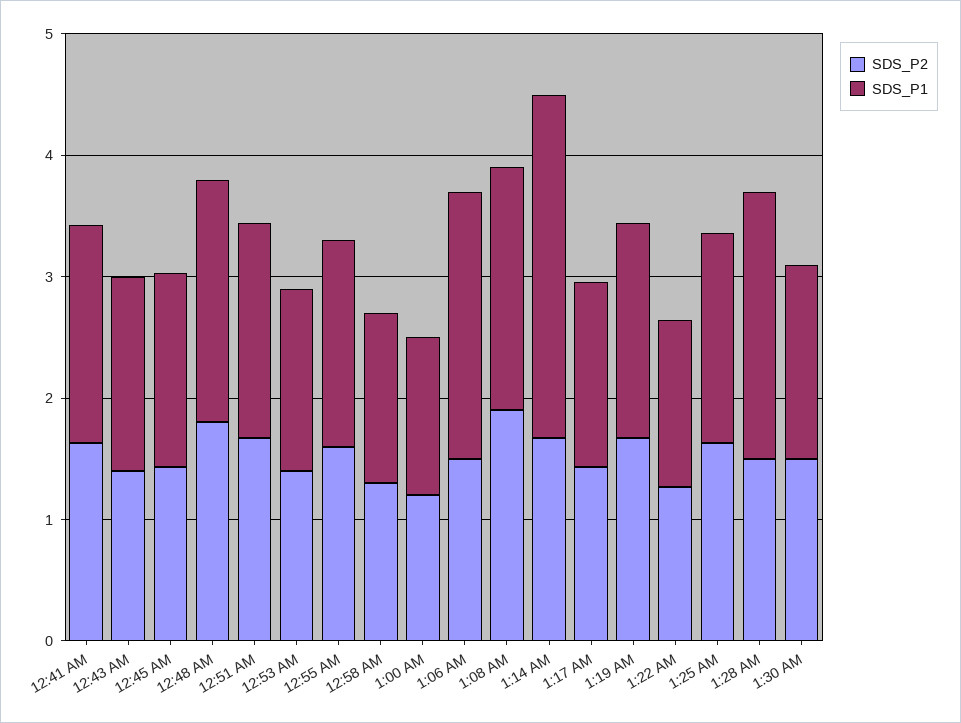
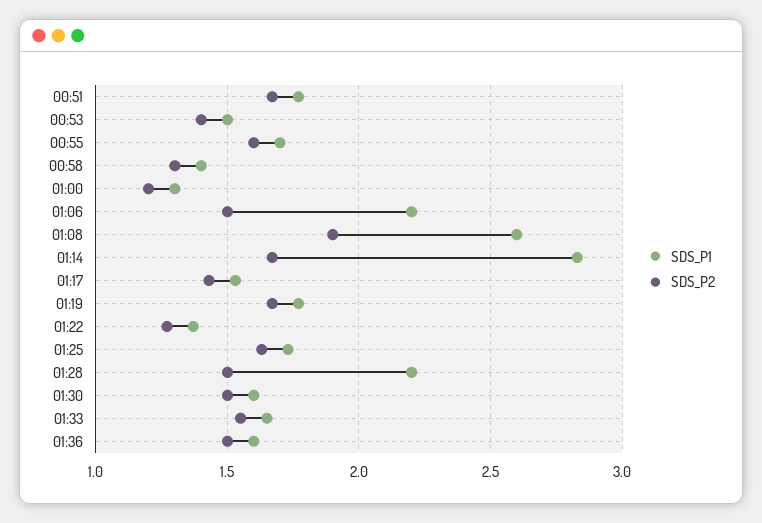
SDS_P2, 12:41 AM: 1.6 -> none
SDS_P1, 12:41 AM: 1.8 -> none
SDS_P2, 12:43 AM: 1.4 -> none
SDS_P1, 12:43 AM: 1.6 -> none
SDS_P2, 12:45 AM: 1.4 -> none
SDS_P1, 12:45 AM: 1.6 -> none
SDS_P2, 12:48 AM: 1.8 -> none
SDS_P1, 12:48 AM: 2 -> none
SDS_P1, 1:08 AM: 2 -> 2.6
SDS_P1, 01:33: none -> 1.65
SDS_P2, 01:33: none -> 1.55
SDS_P1, 01:36: none -> 1.6
SDS_P2, 01:36: none -> 1.5

